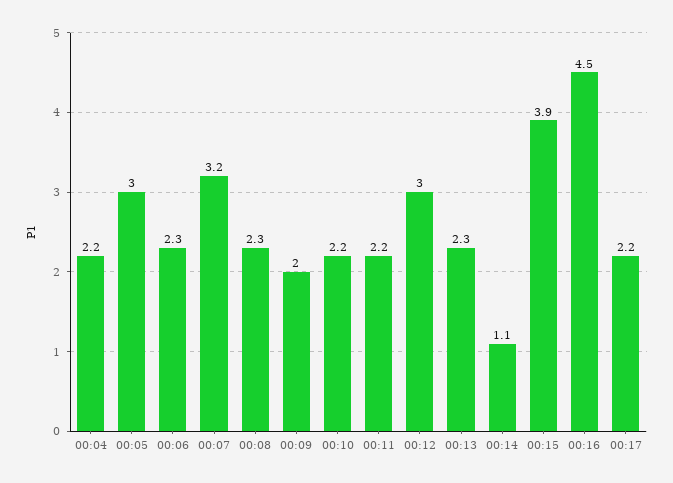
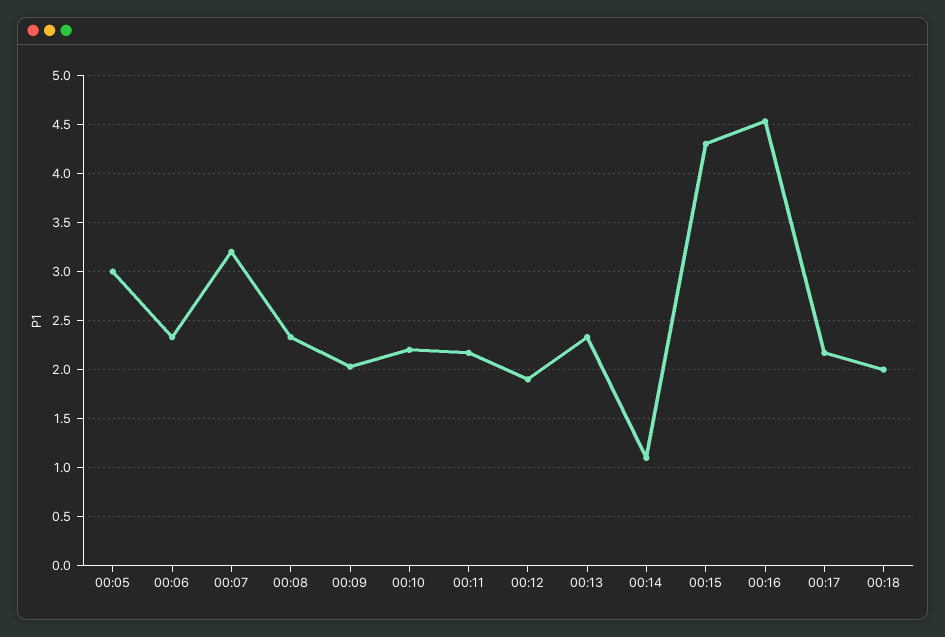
00:04: 2.2 -> none
00:12: 3 -> 1.9
00:15: 3.9 -> 4.3
00:18: none -> 2

